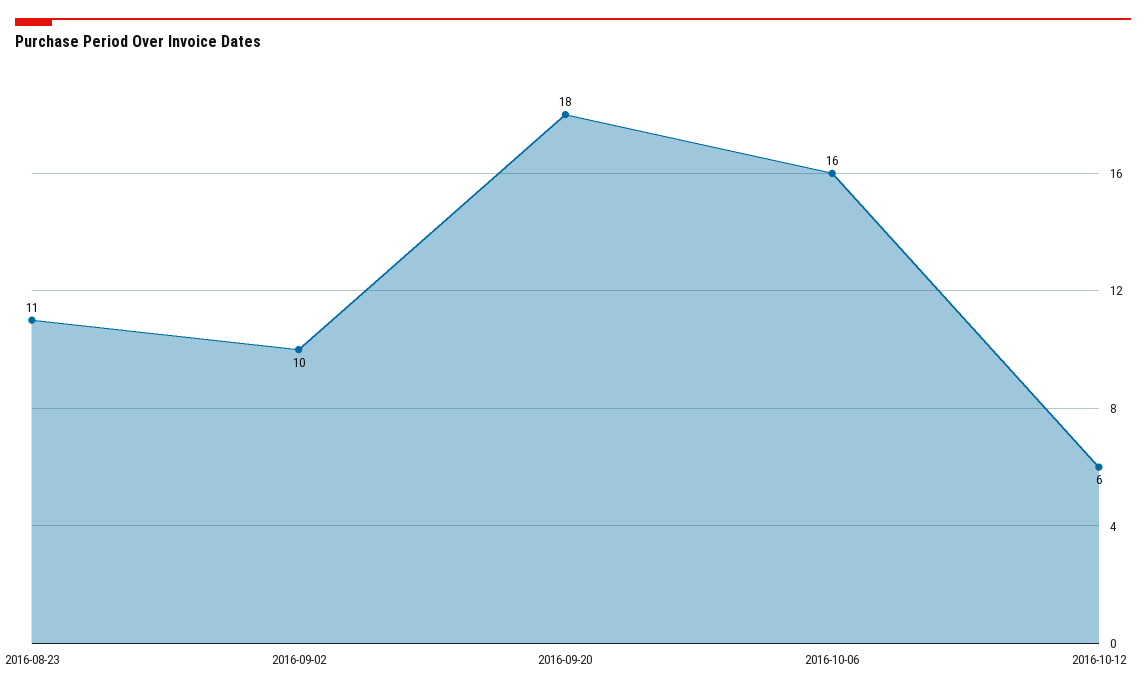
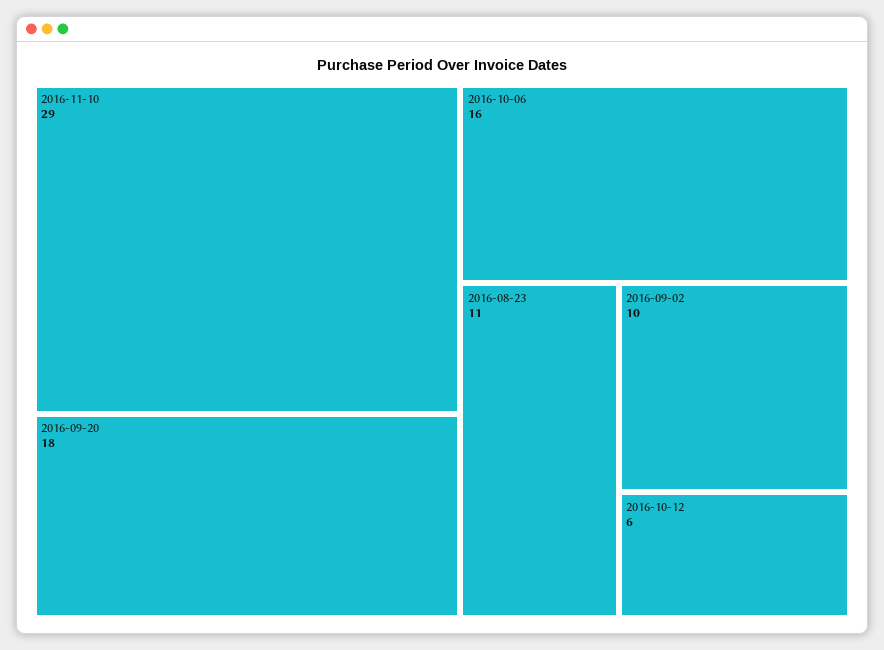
2016-11-10: none -> 29

